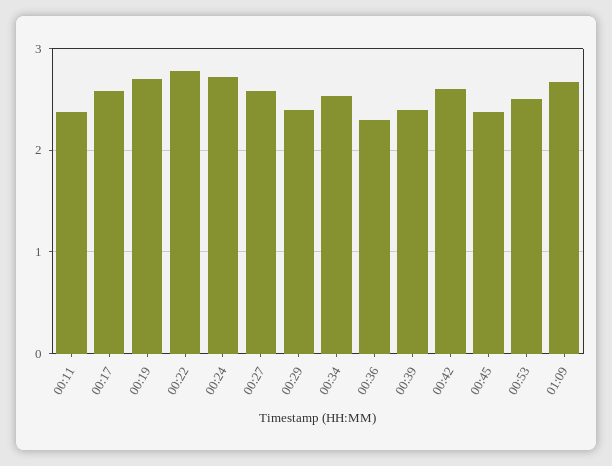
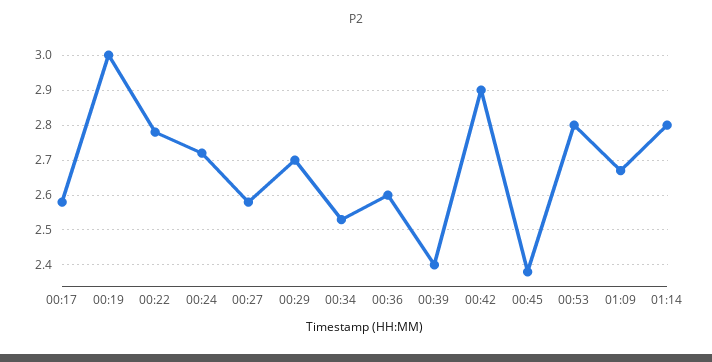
00:11: 2.4 -> none
00:19: 2.7 -> 3
00:29: 2.4 -> 2.7
00:36: 2.3 -> 2.6
00:42: 2.6 -> 2.9
00:53: 2.5 -> 2.8
01:14: none -> 2.8

